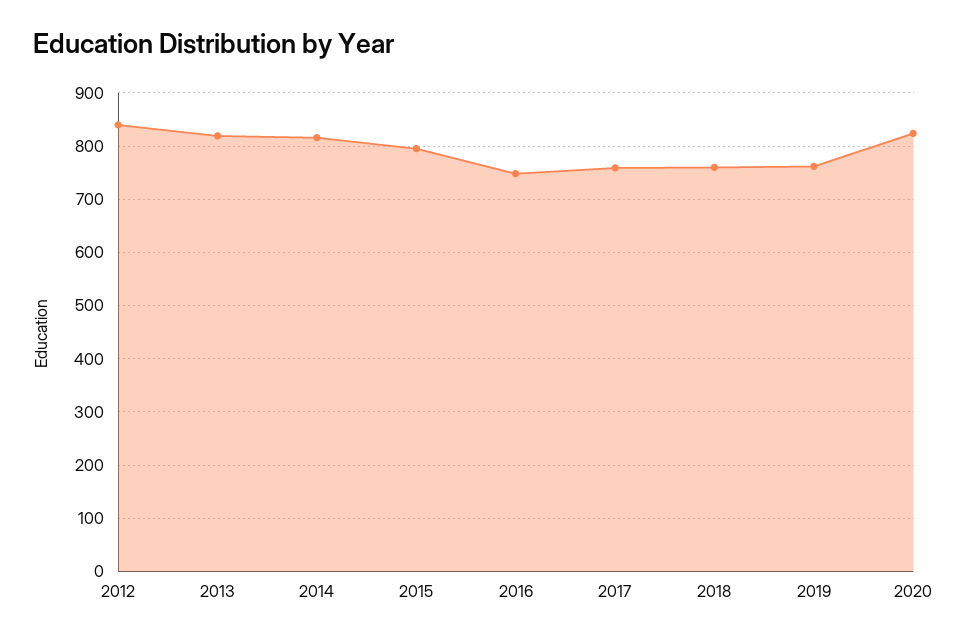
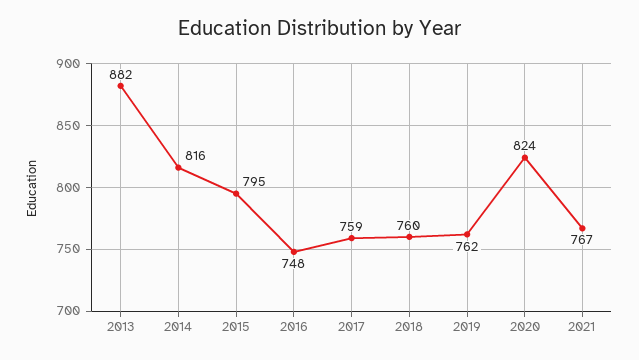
2012: 840 -> none
2013: 820 -> 882
2021: none -> 767

